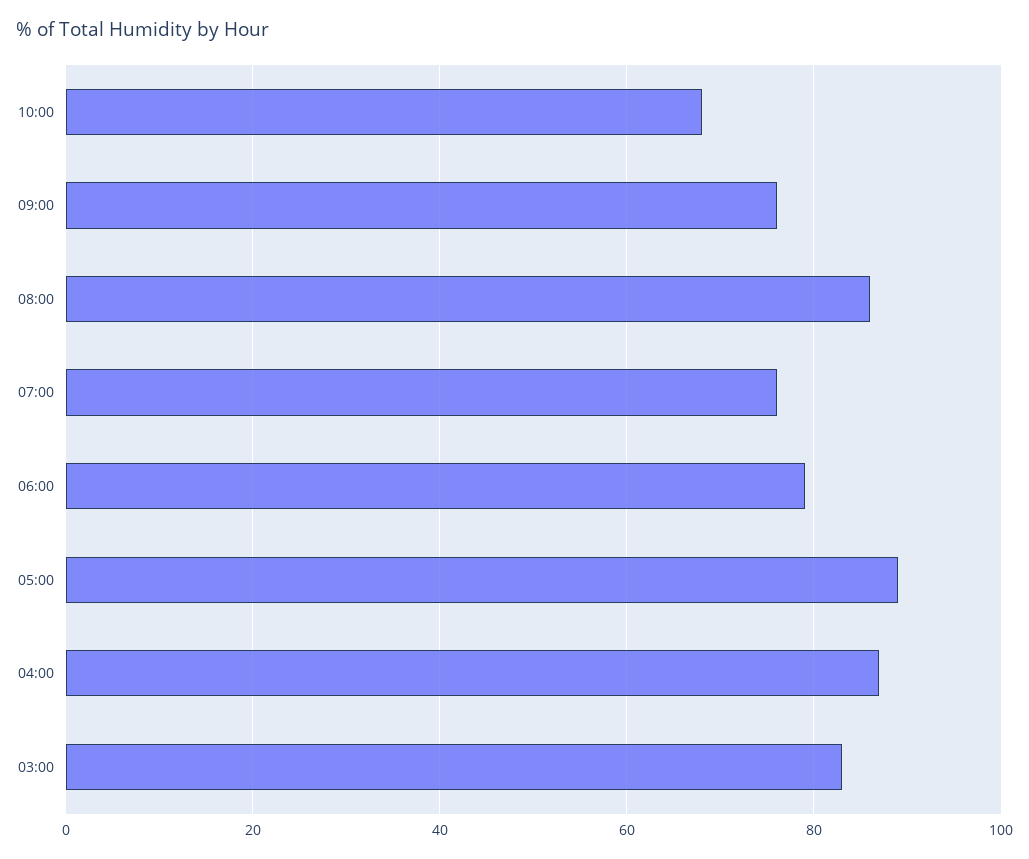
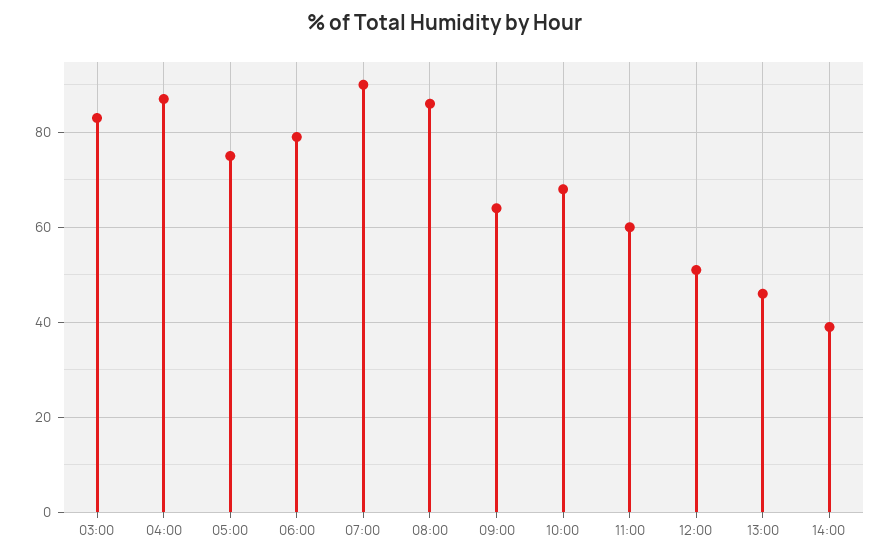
09:00: 75 -> 65
07:00: 75 -> 90
05:00: 90 -> 75
11:00: none -> 60
12:00: none -> 50
13:00: none -> 45
14:00: none -> 40

